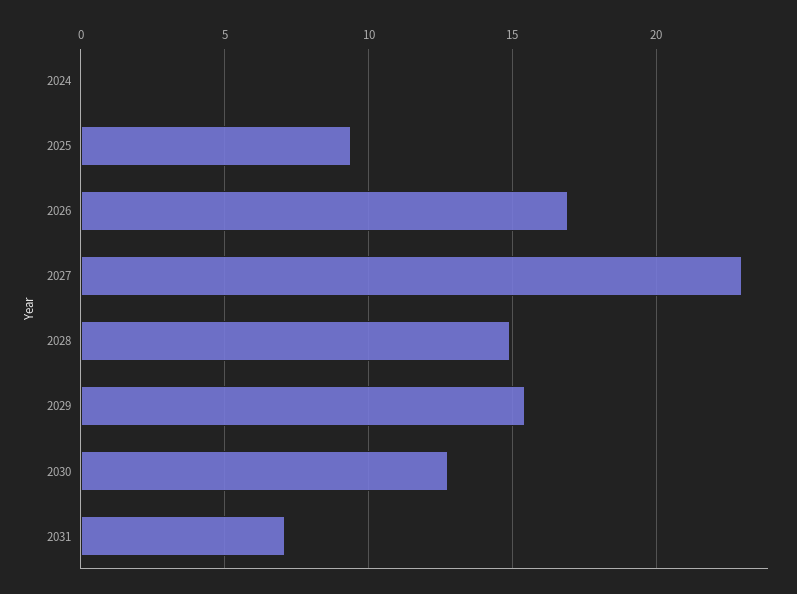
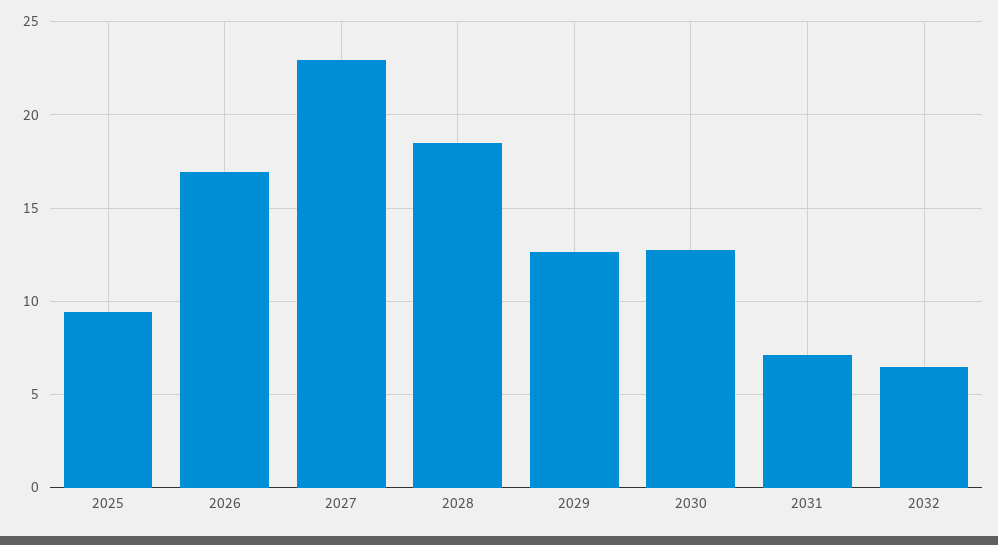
2024: 0 -> none
2028: 15 -> 18.5
2029: 15.5 -> 12.5
2032: none -> 6.5

